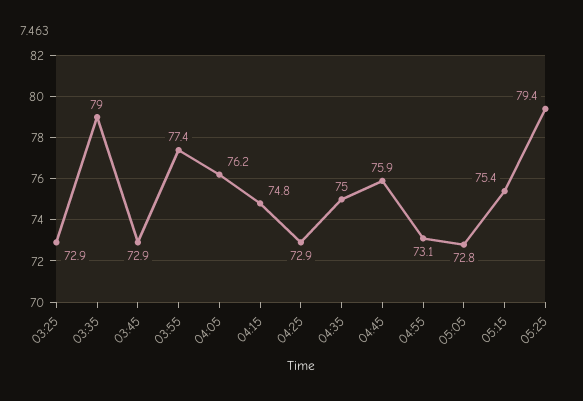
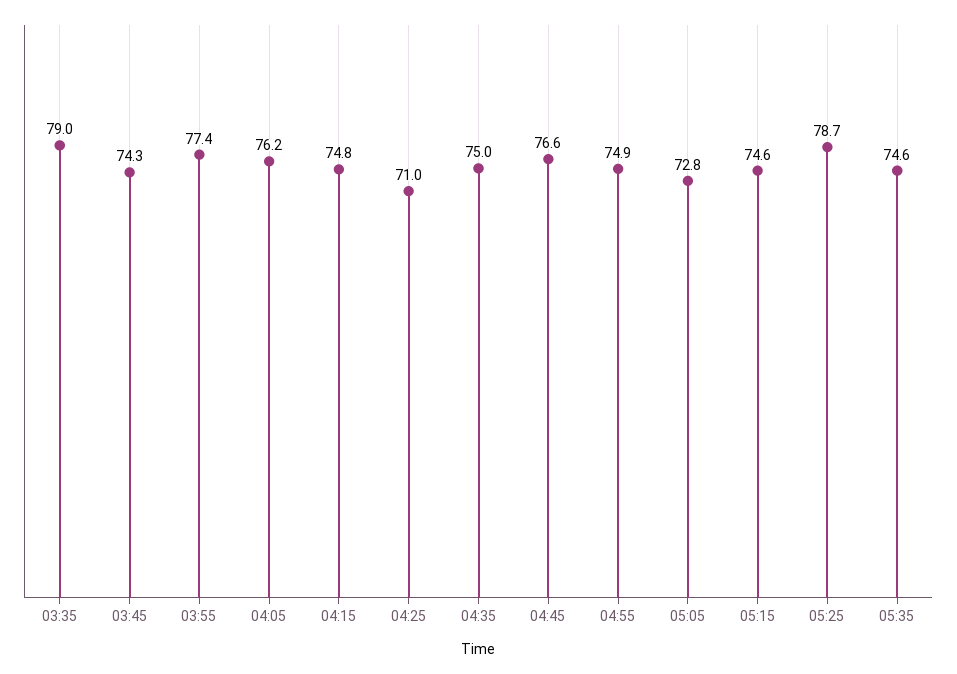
03:25: 72.9 -> none
03:45: 72.9 -> 74.3
04:25: 72.9 -> 71
04:45: 75.9 -> 76.6
04:55: 73.1 -> 74.9
05:15: 75.4 -> 74.6
05:25: 79.4 -> 78.7
05:35: none -> 74.6

